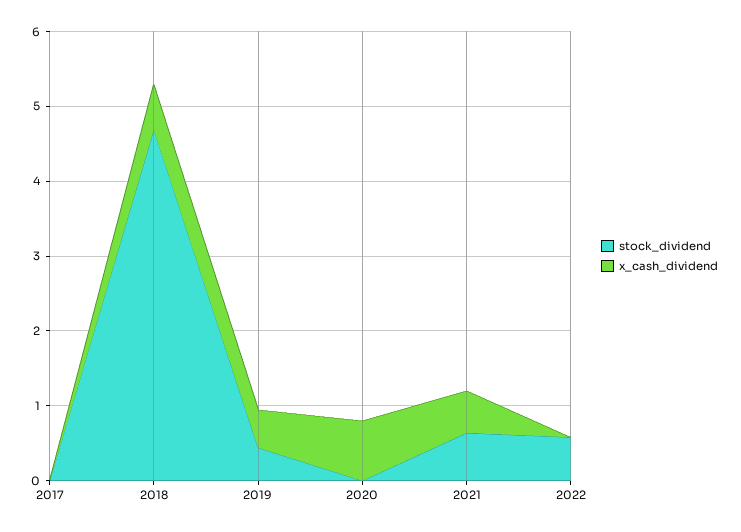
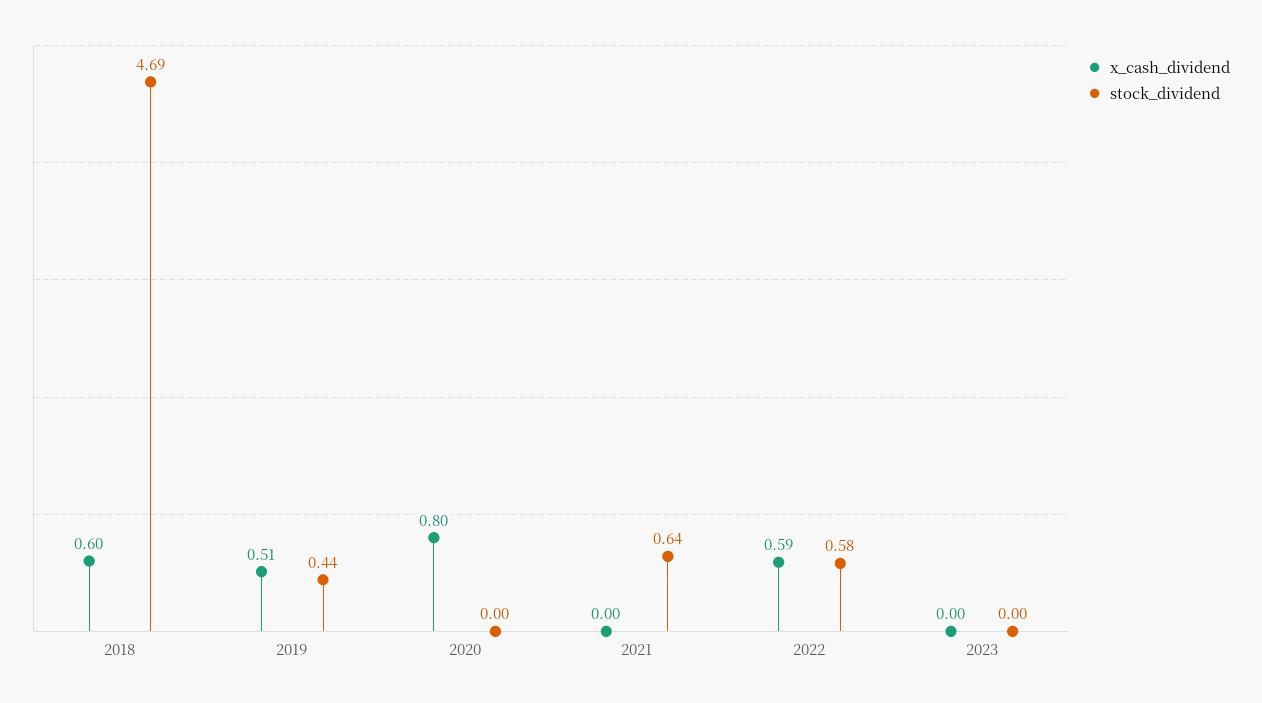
stock_dividend, 2017: 0 -> none
x_cash_dividend, 2017: 0 -> none
x_cash_dividend, 2021: 0.6 -> 0
x_cash_dividend, 2022: 0 -> 0.59
x_cash_dividend, 2023: none -> 0
stock_dividend, 2023: none -> 0

